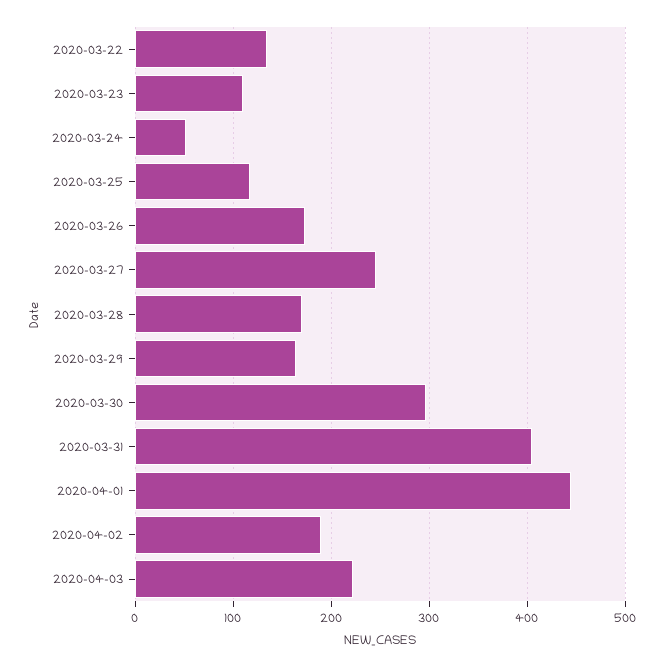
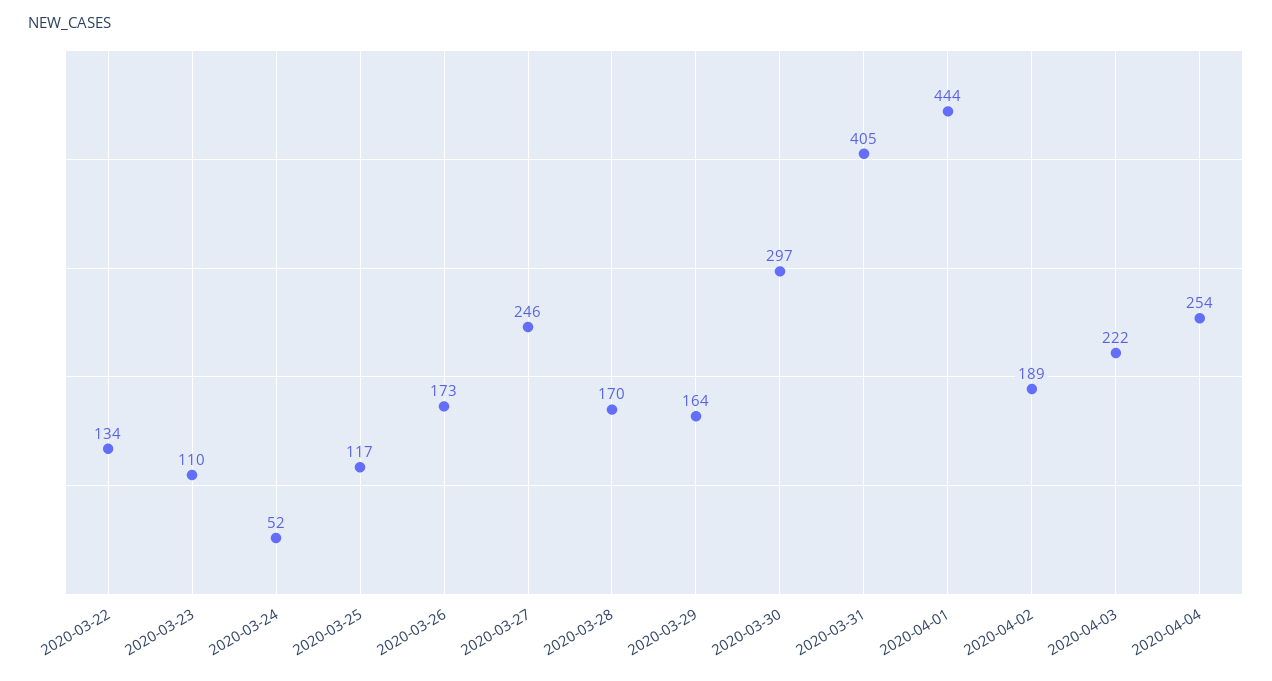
2020-04-04: none -> 254

